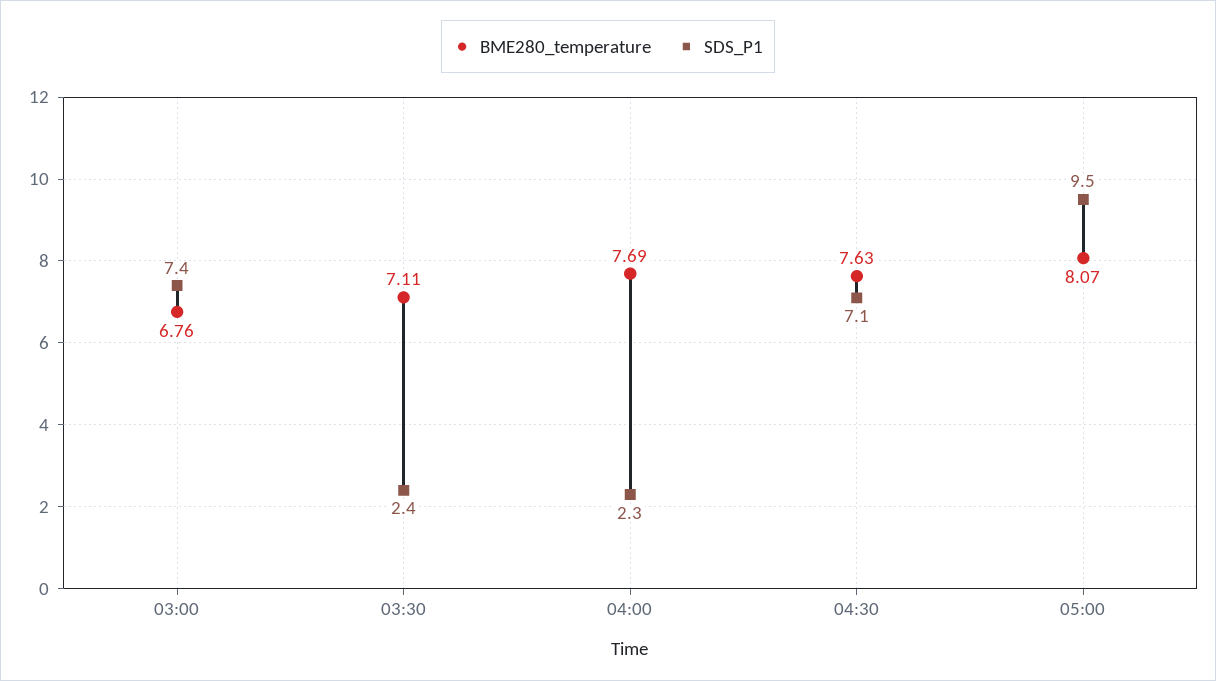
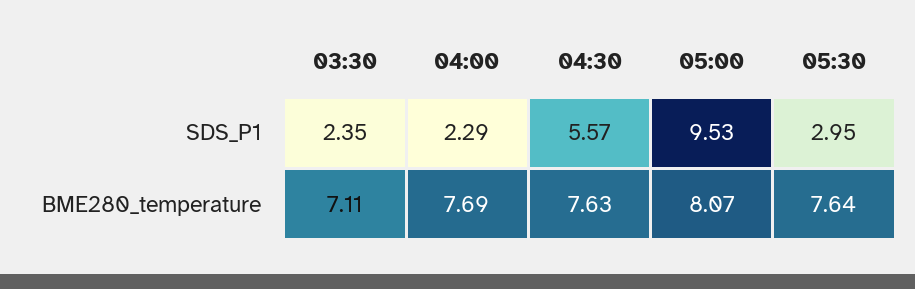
BME280_temperature, 03:00: 6.76 -> none
SDS_P1, 03:00: 7.4 -> none
SDS_P1, 04:30: 7.1 -> 5.57
SDS_P1, 05:30: none -> 2.95
BME280_temperature, 05:30: none -> 7.64

